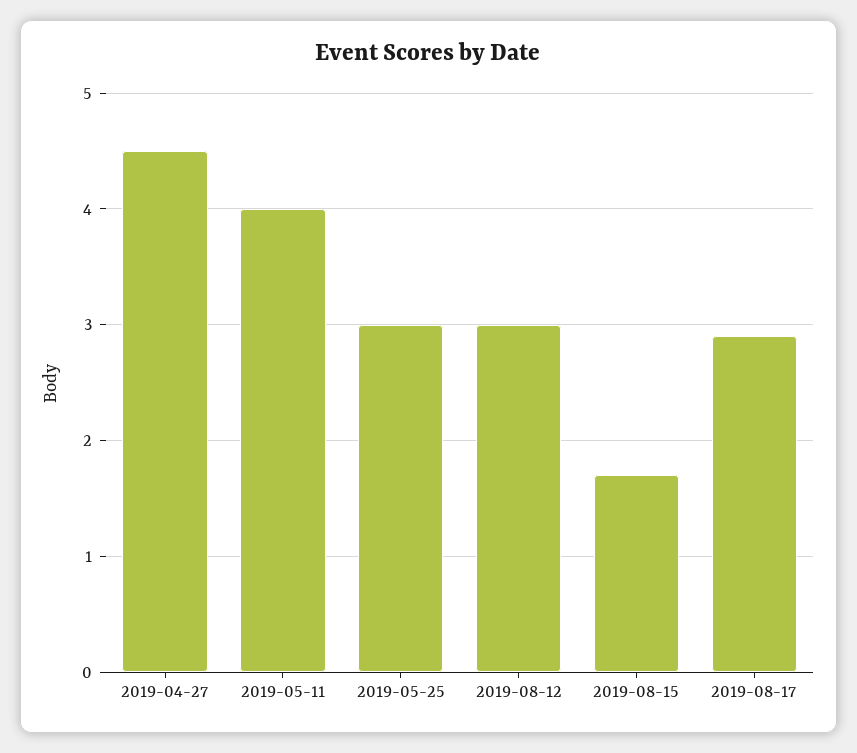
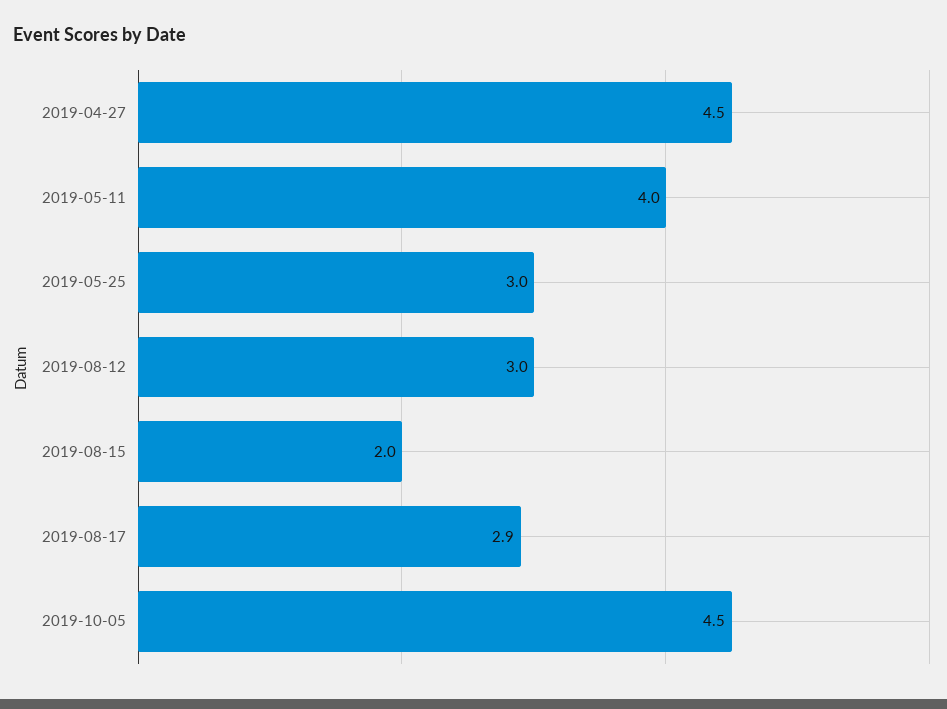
2019-08-15: 1.7 -> 2
2019-10-05: none -> 4.5

